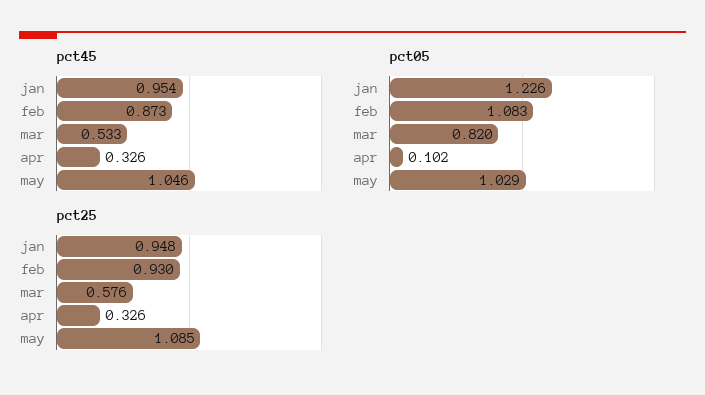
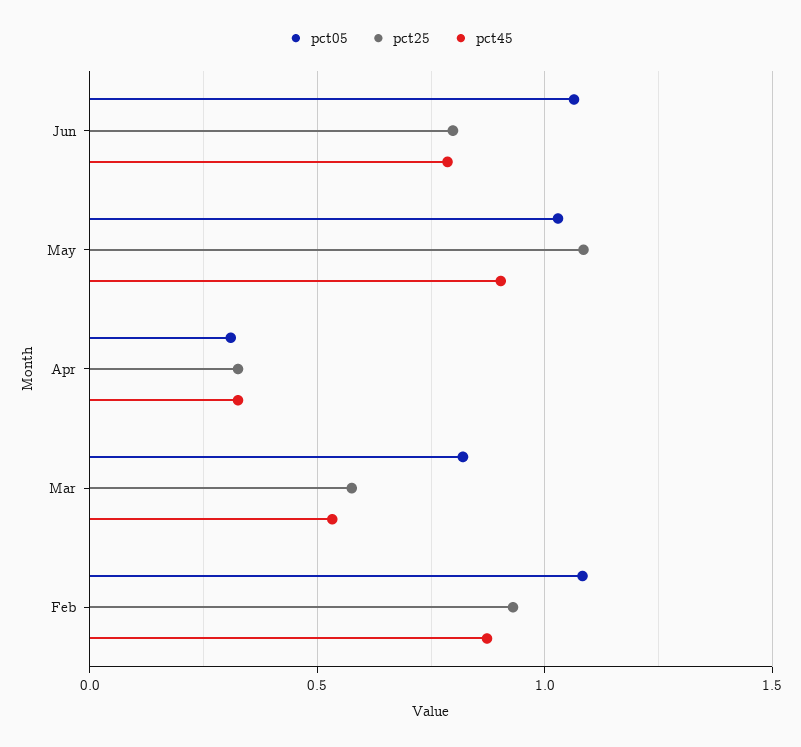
pct45, jan: 0.954 -> none
pct45, may: 1.046 -> 0.9
pct05, jan: 1.226 -> none
pct05, apr: 0.102 -> 0.3
pct25, jan: 0.948 -> none
pct05, Jun: none -> 1.05
pct25, Jun: none -> 0.8
pct45, Jun: none -> 0.8

